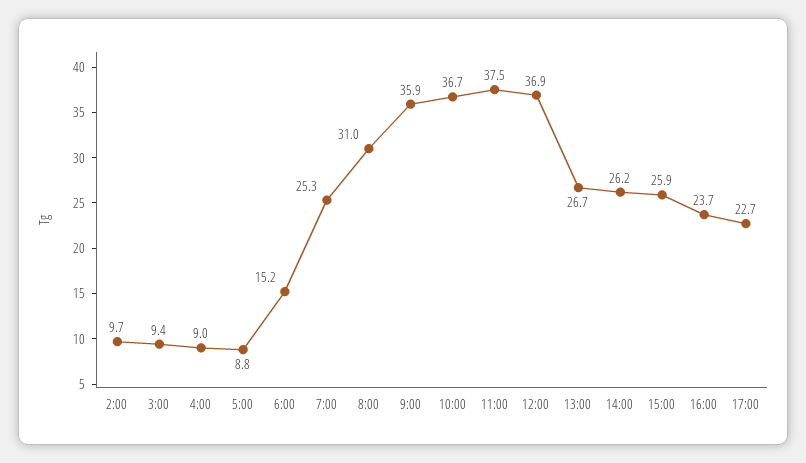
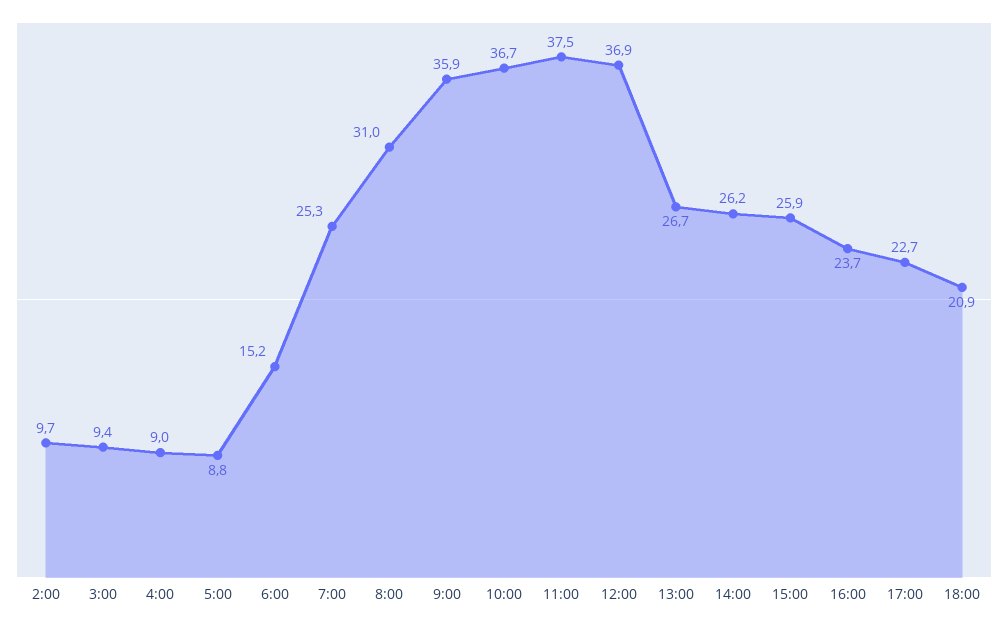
18:00: none -> 20.9

